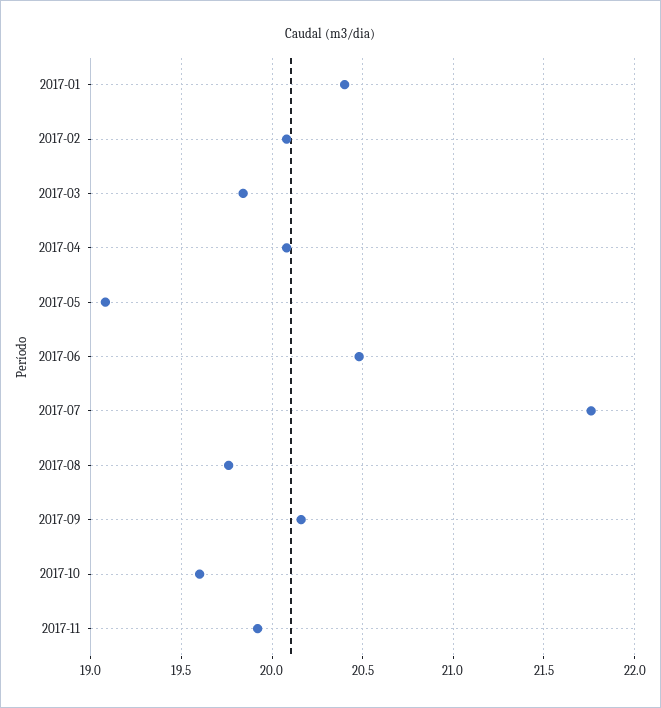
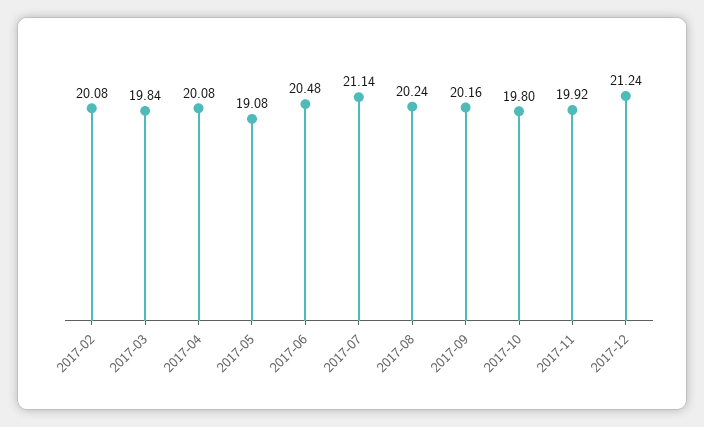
2017-01: 20.4 -> none
2017-07: 21.75 -> 21.14
2017-08: 19.75 -> 20.24
2017-10: 19.6 -> 19.8
2017-12: none -> 21.24

